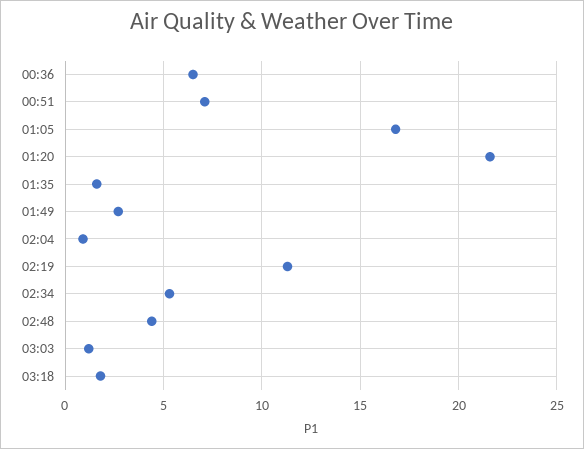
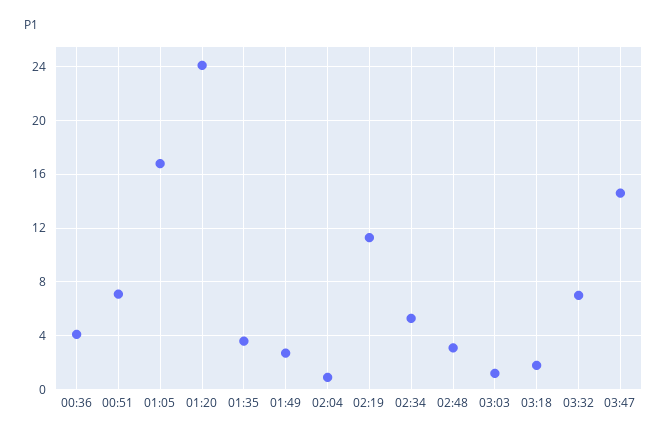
00:36: 6.5 -> 4
01:20: 21.5 -> 24
01:35: 1.5 -> 3.5
02:48: 4.5 -> 3
03:32: none -> 7
03:47: none -> 14.5

